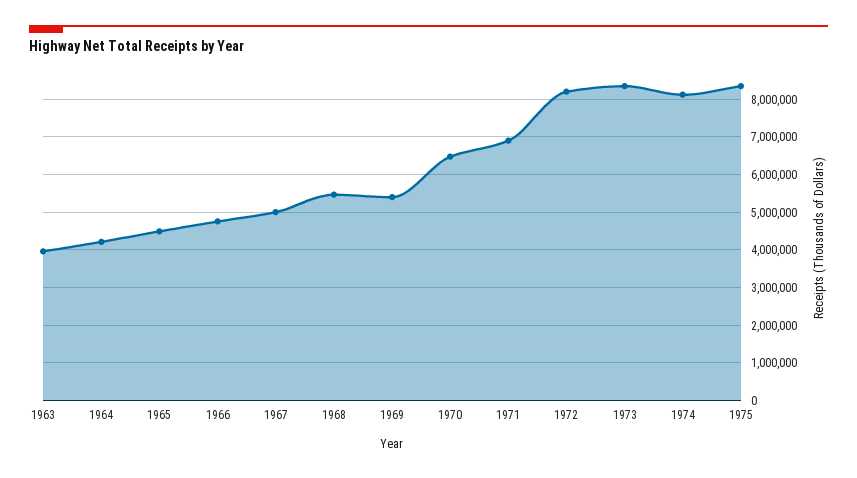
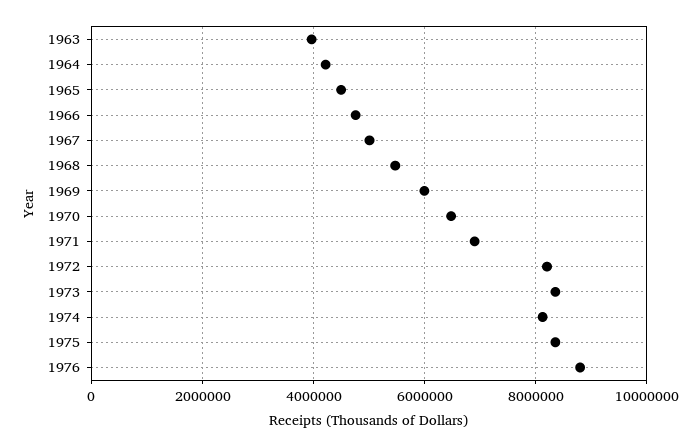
1969: 5400000 -> 6000000
1976: none -> 8800000

